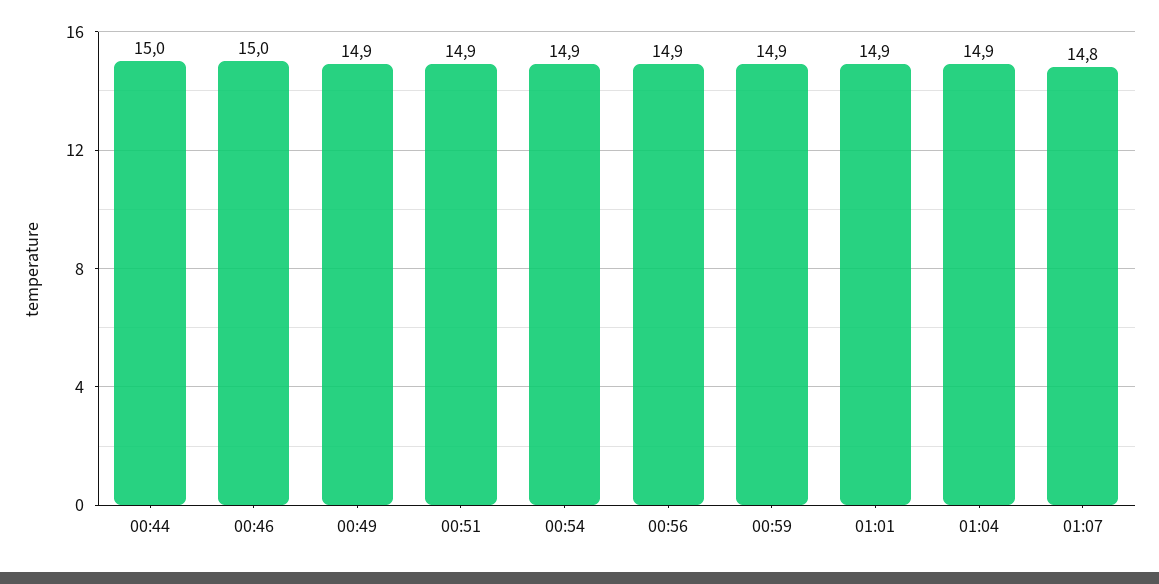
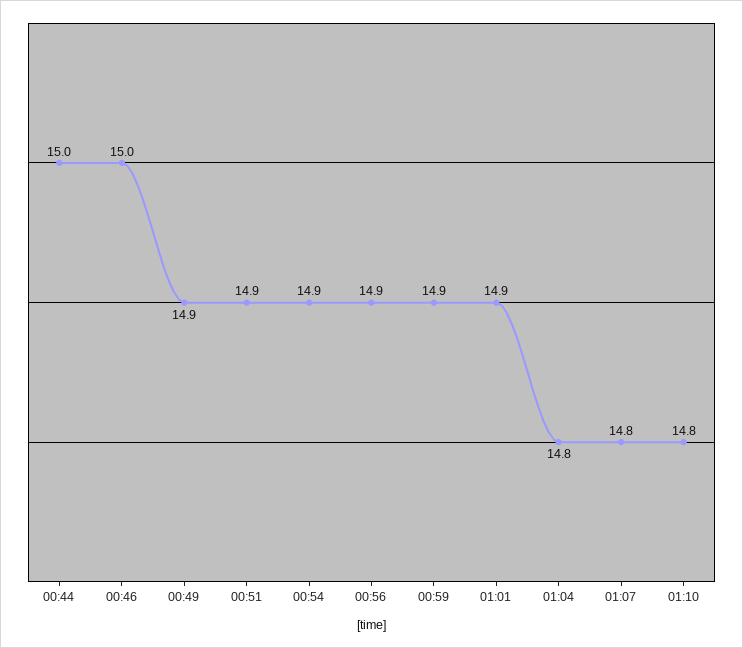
01:04: 14.9 -> 14.8
01:10: none -> 14.8

